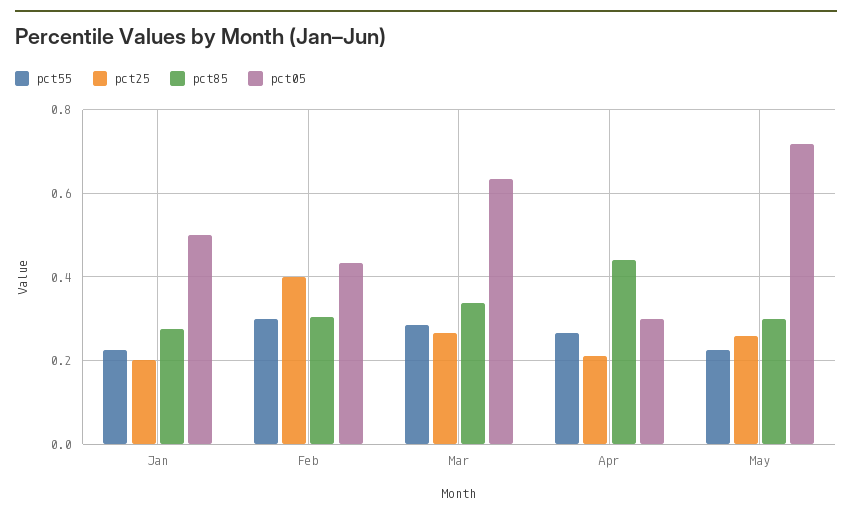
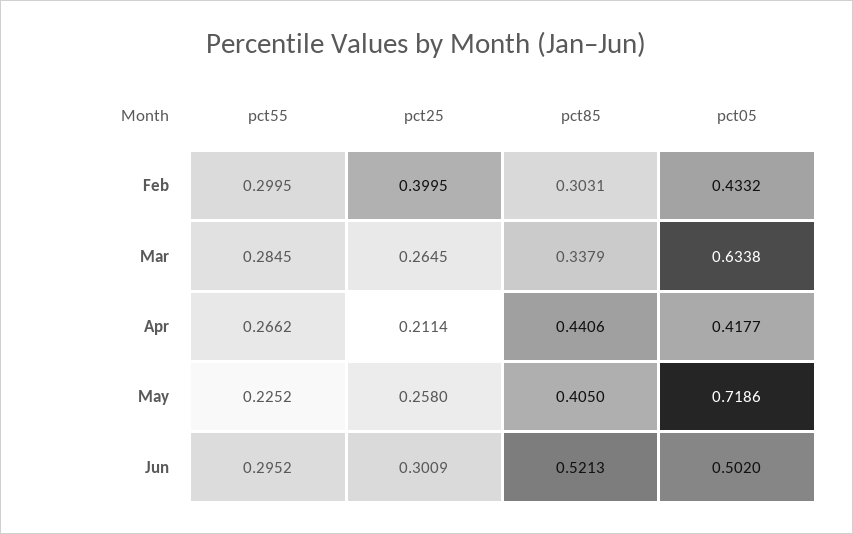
pct55, Jan: 0.22 -> none
pct25, Jan: 0.2 -> none
pct85, Jan: 0.28 -> none
pct05, Jan: 0.5 -> none
pct05, Apr: 0.3 -> 0.4177
pct85, May: 0.3 -> 0.405
pct55, Jun: none -> 0.2952
pct25, Jun: none -> 0.3009
pct85, Jun: none -> 0.5213
pct05, Jun: none -> 0.502

